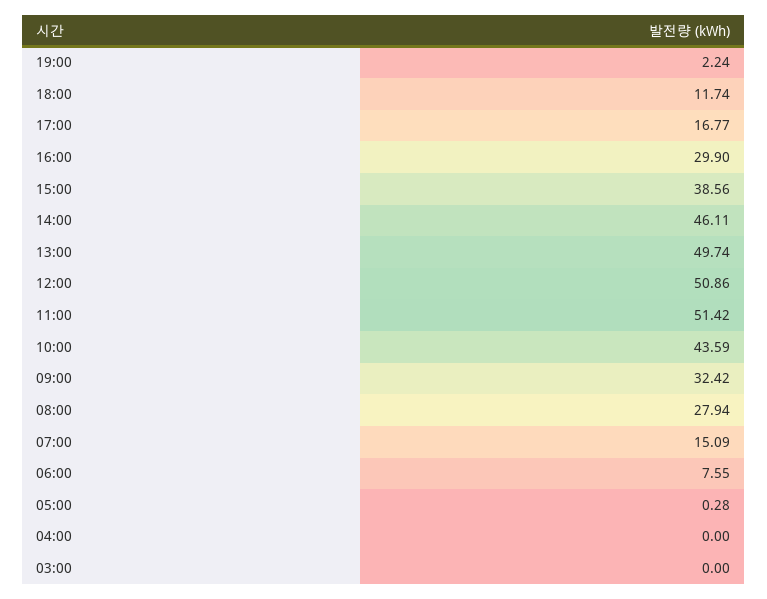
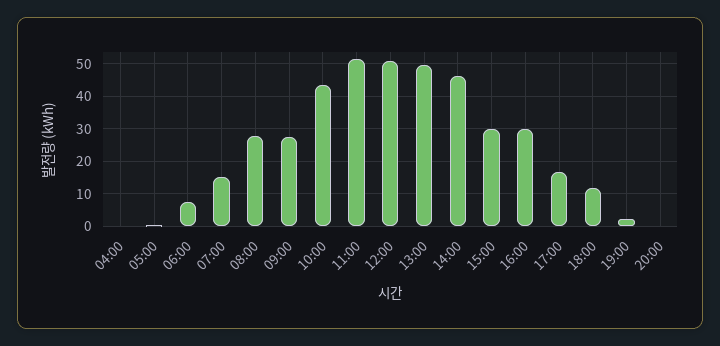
15:00: 38.56 -> 30
09:00: 32.42 -> 28
03:00: 0 -> none
20:00: none -> 0

